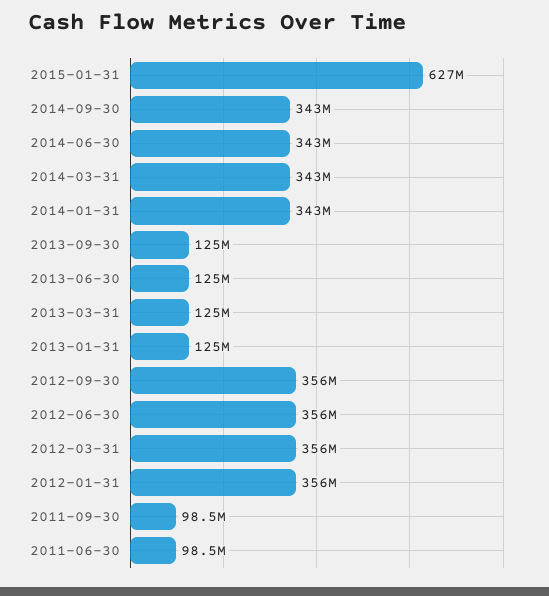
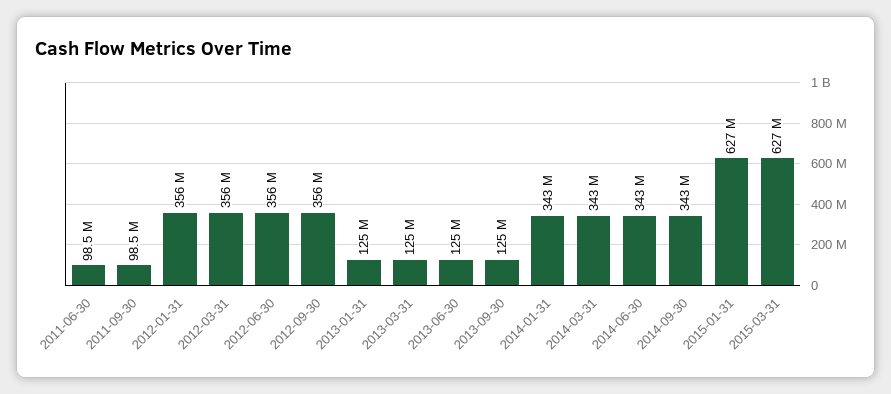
2015-03-31: none -> 627000000

